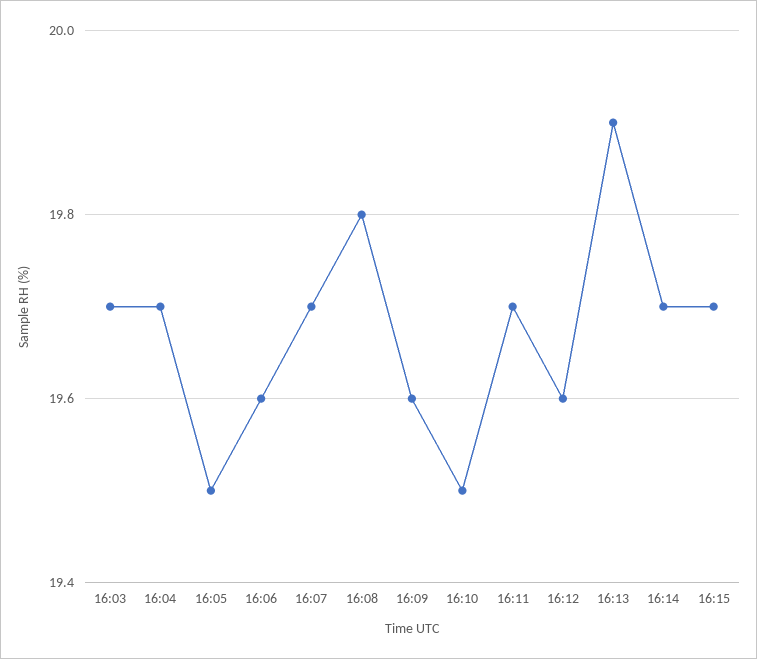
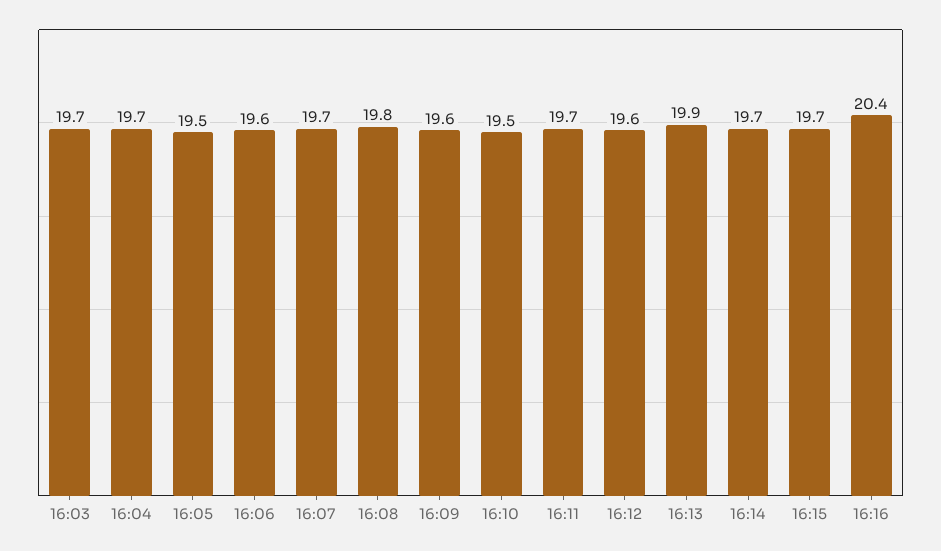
16:16: none -> 20.4

